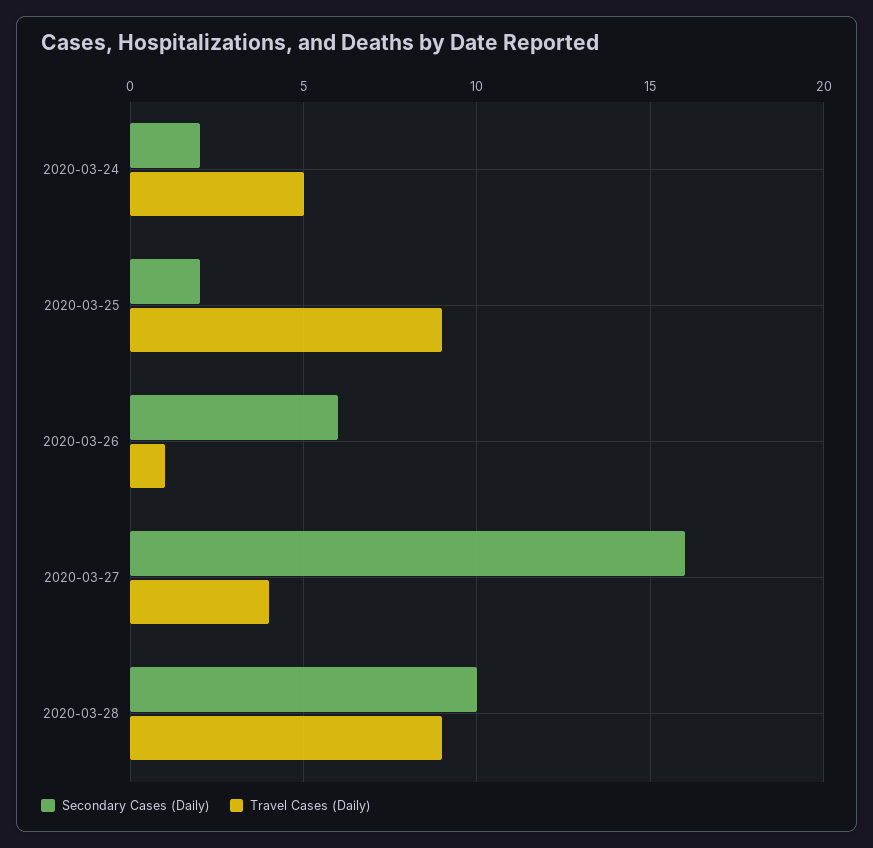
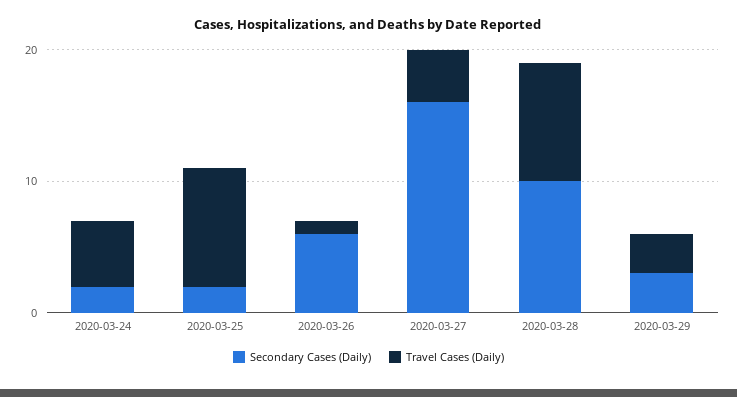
Secondary Cases (Daily), 2020-03-29: none -> 3
Travel Cases (Daily), 2020-03-29: none -> 3

